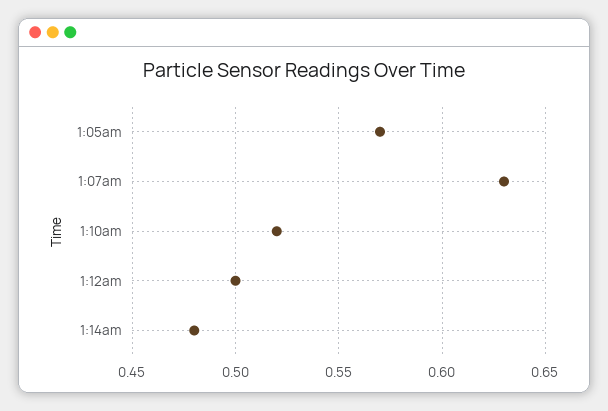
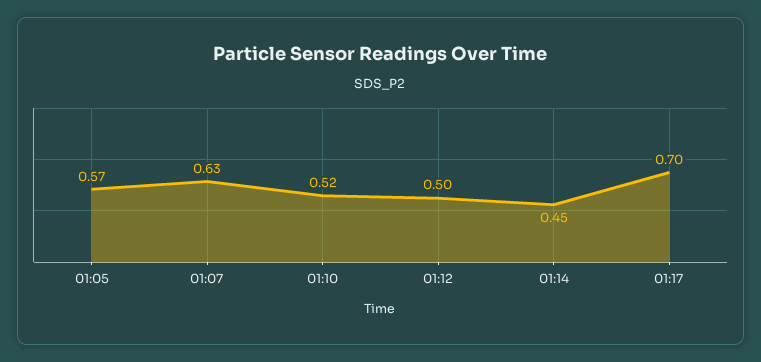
1:14am: 0.48 -> 0.45
01:17: none -> 0.7

